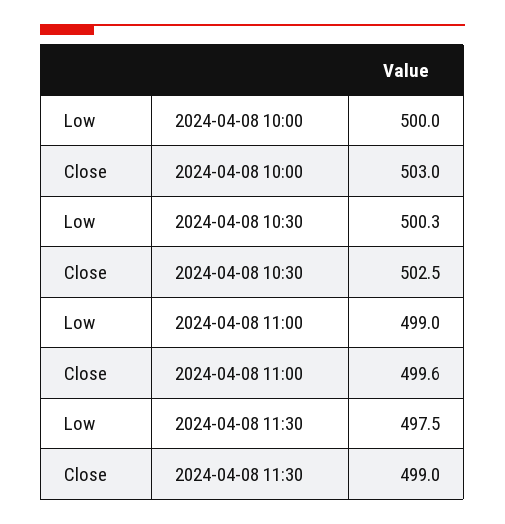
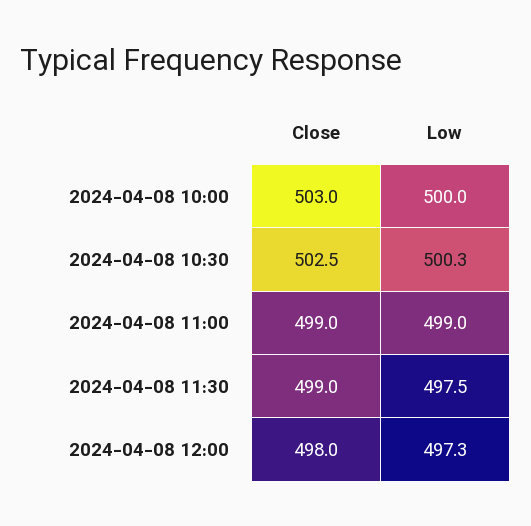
Close, 2024-04-08 11:00: 499.6 -> 499
Close, 2024-04-08 12:00: none -> 498
Low, 2024-04-08 12:00: none -> 497.3

